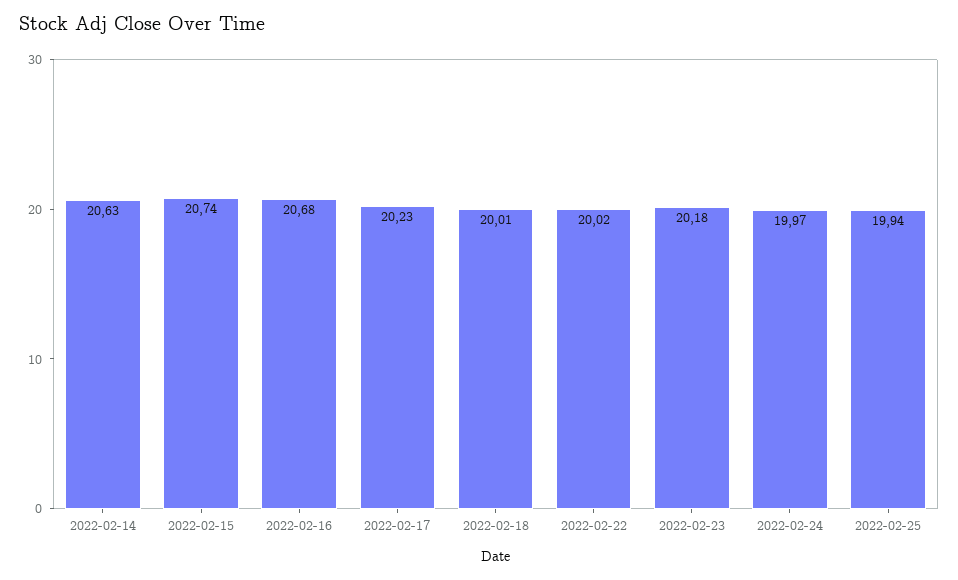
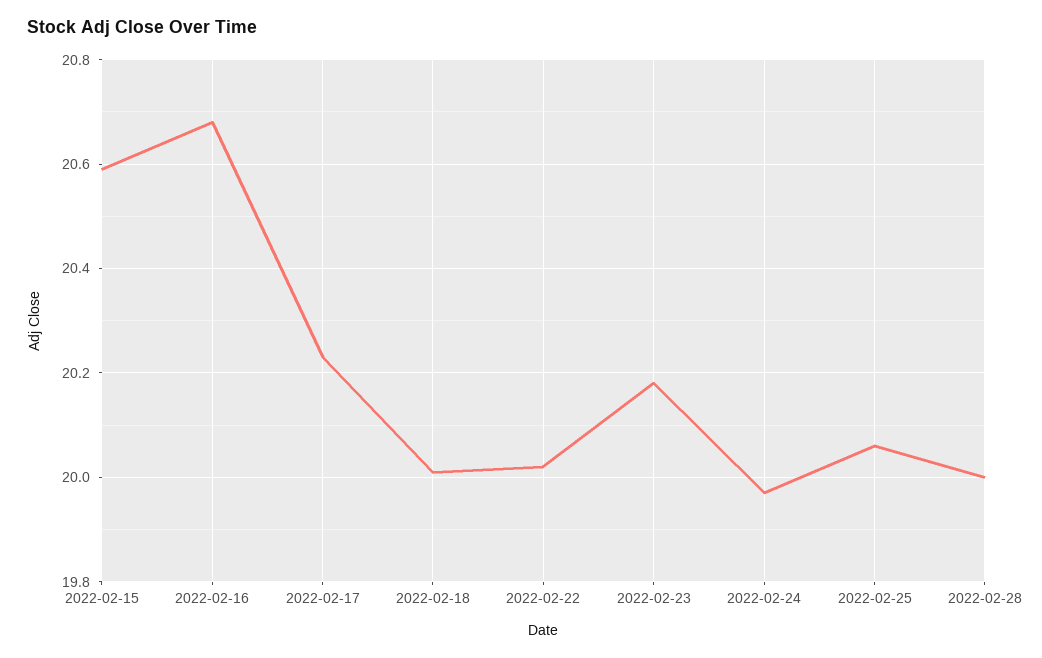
2022-02-14: 20.63 -> none
2022-02-15: 20.74 -> 20.6
2022-02-25: 19.94 -> 20.05
2022-02-28: none -> 20

